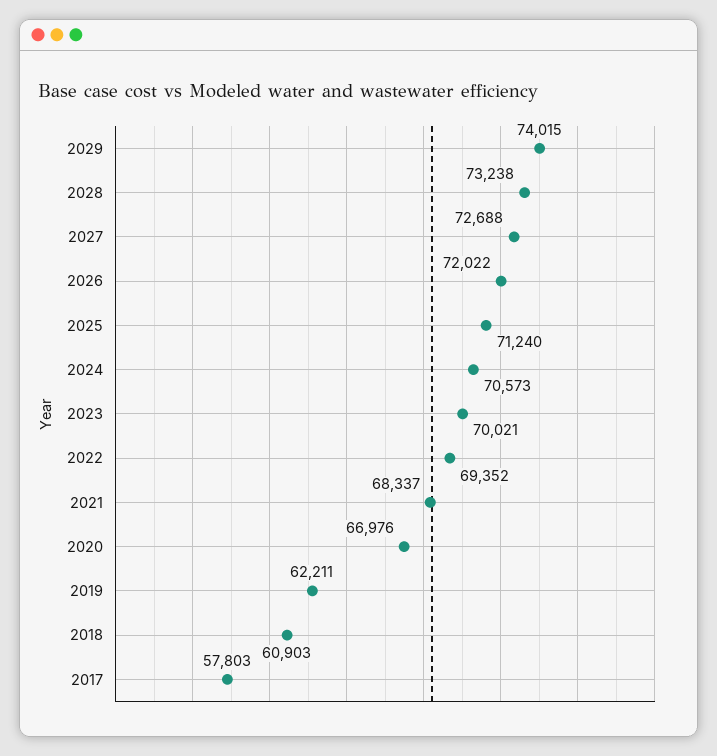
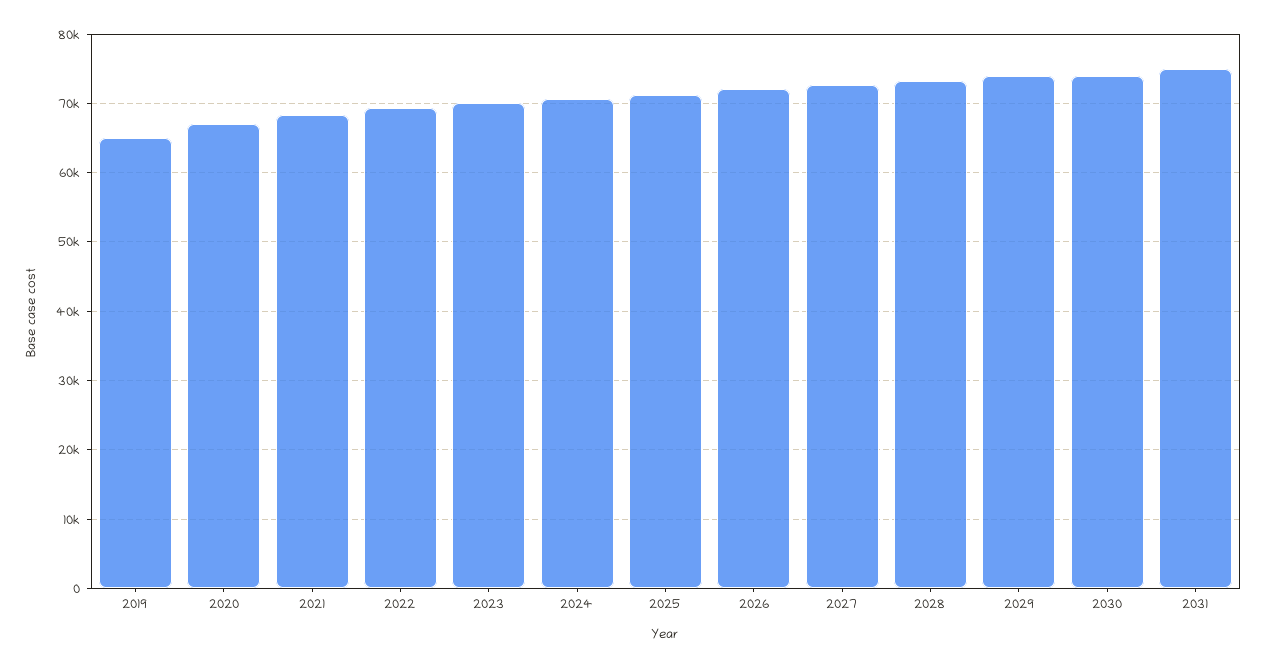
2019: 62211 -> 65000
2018: 60903 -> none
2017: 57803 -> none
2030: none -> 74000
2031: none -> 75000

